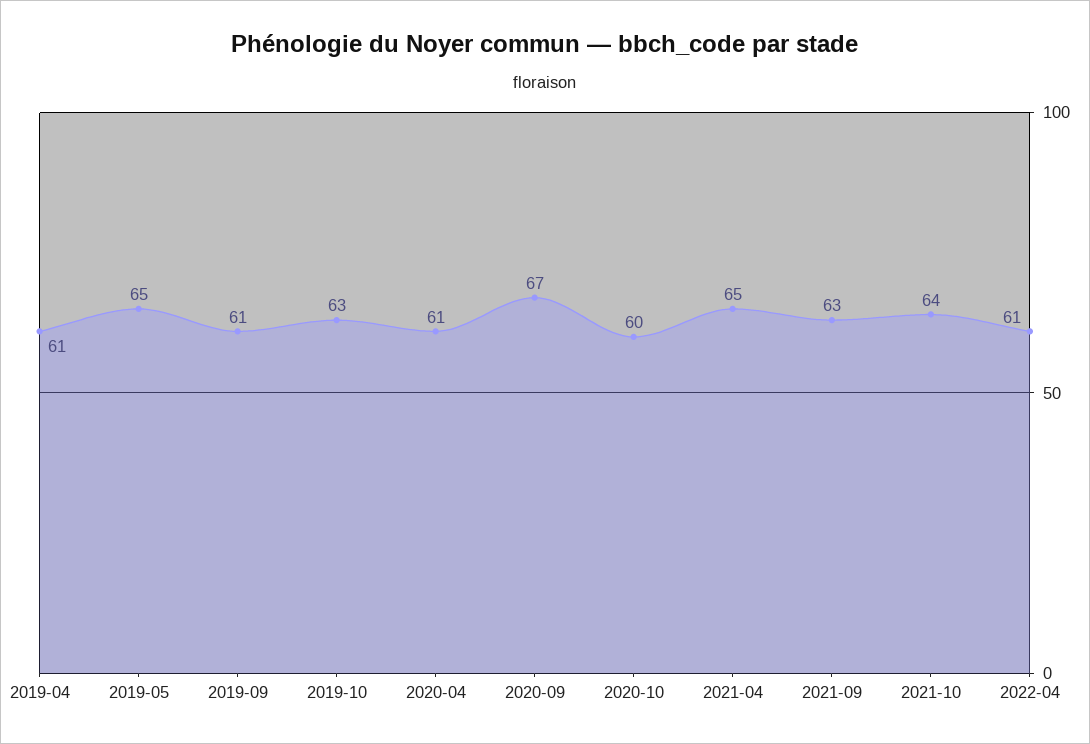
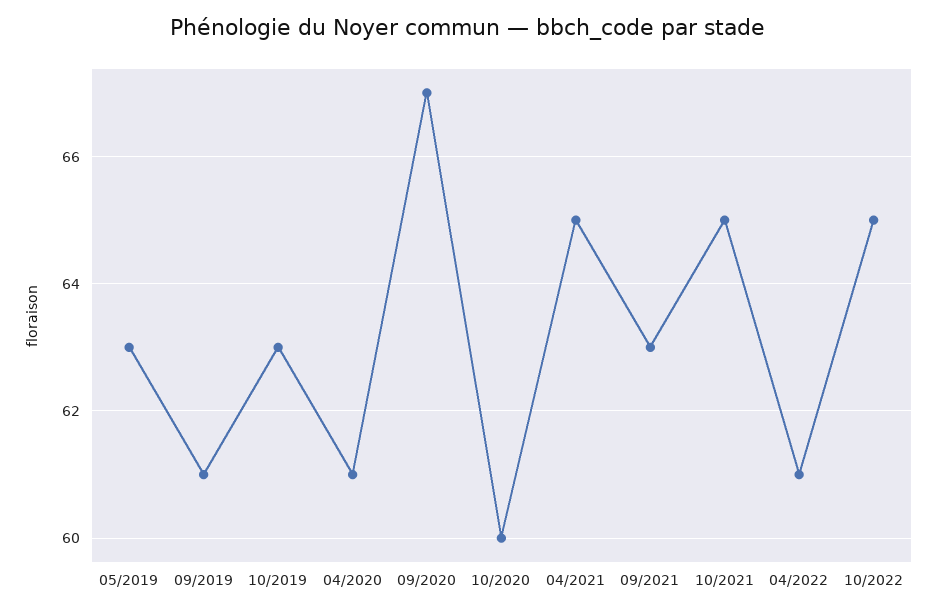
2019-04: 61 -> none
2019-05: 65 -> 63
2021-10: 64 -> 65
10/2022: none -> 65

